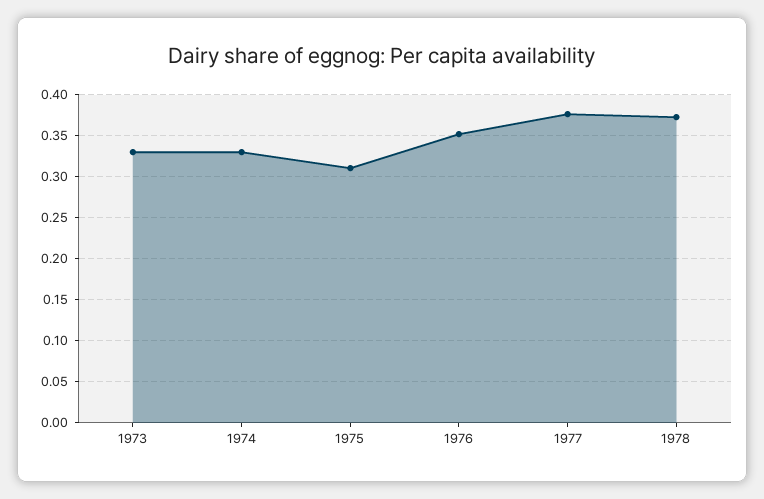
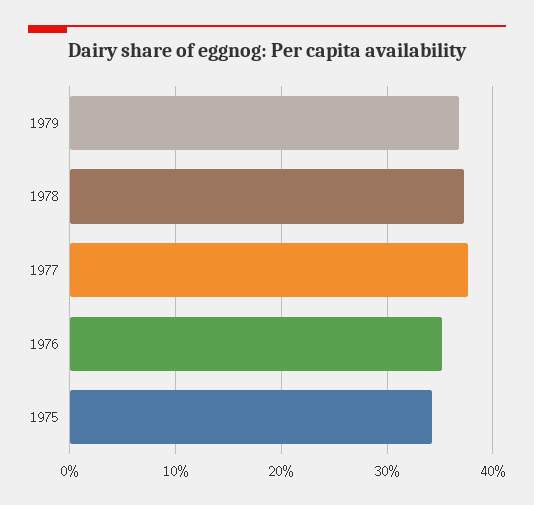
1973: 0.33 -> none
1974: 0.33 -> none
1975: 0.31 -> 0.34
1979: none -> 0.37

